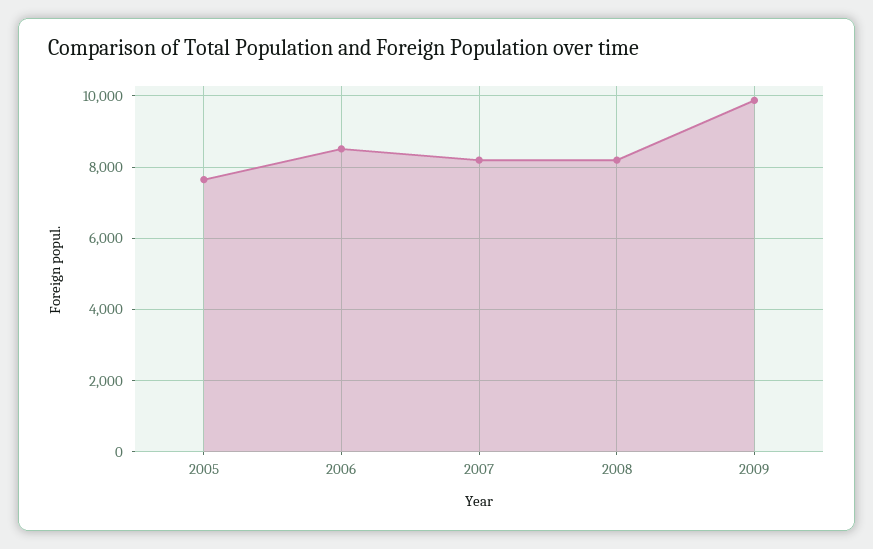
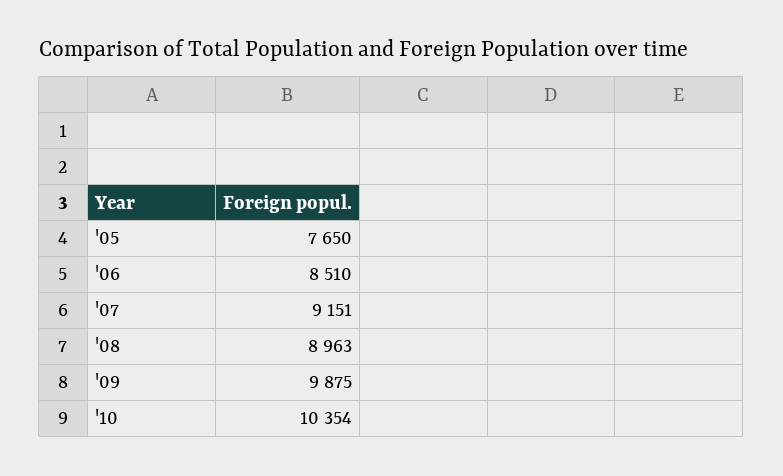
2007: 8200 -> 9151
2008: 8200 -> 8963
'10: none -> 10354

